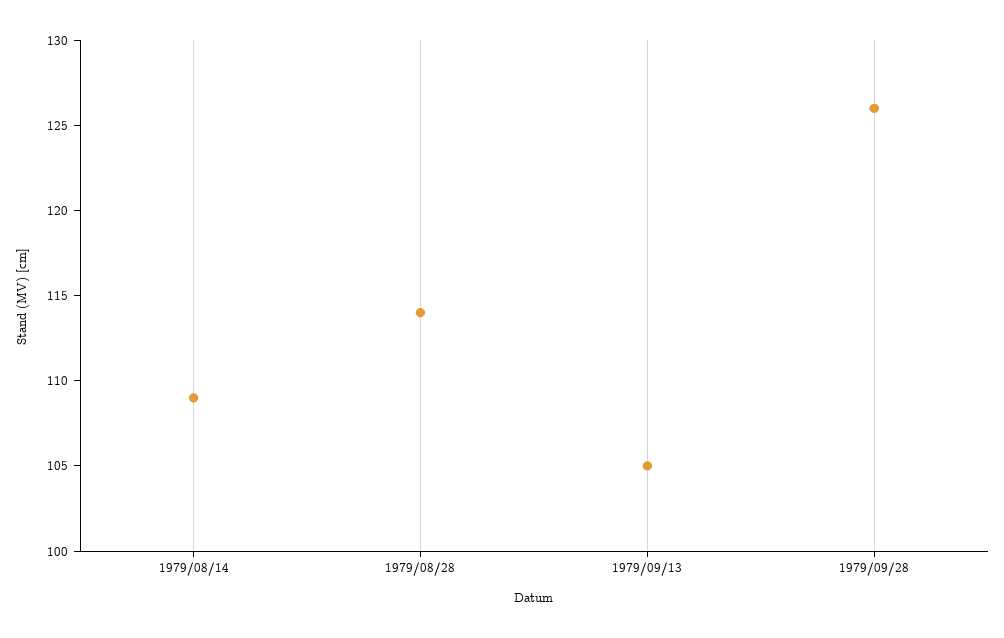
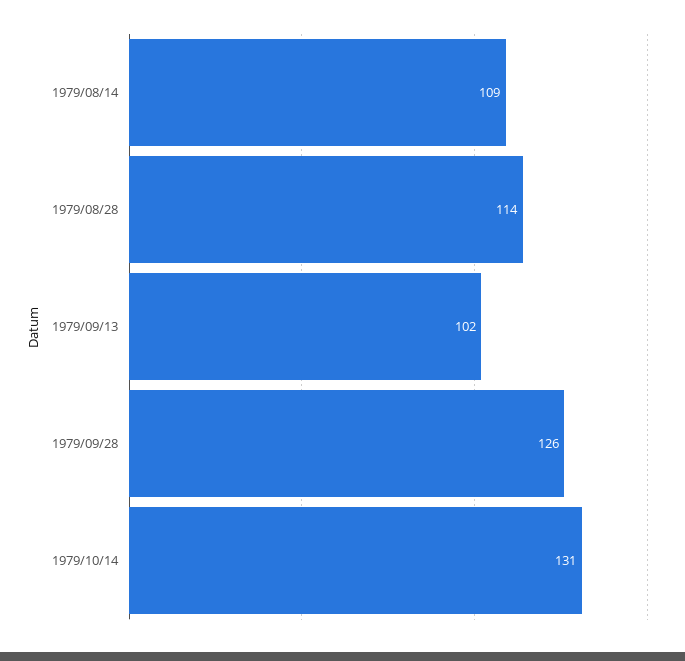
1979/09/13: 105 -> 102
1979/10/14: none -> 131

